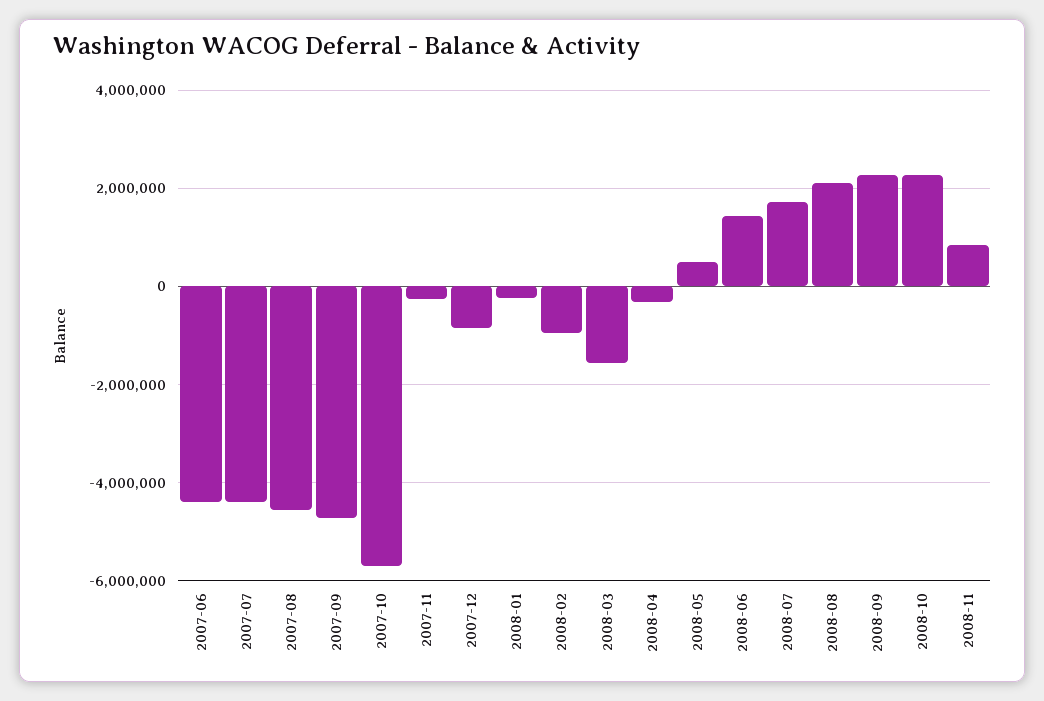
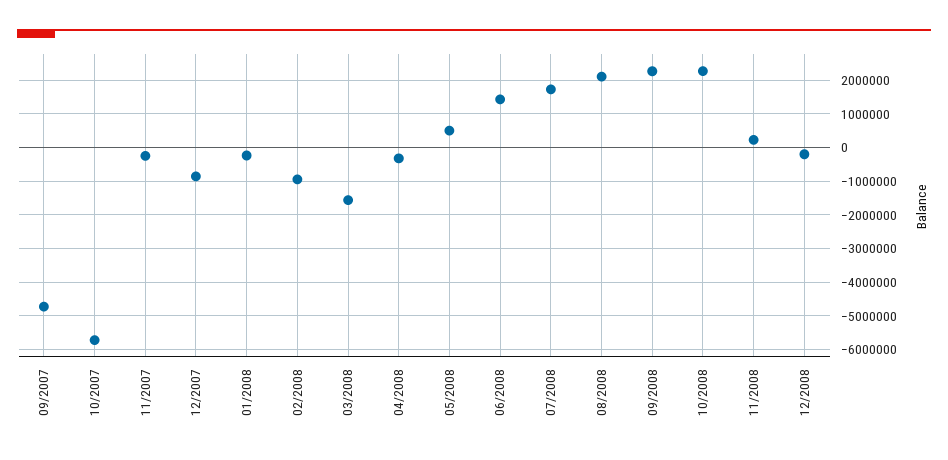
2007-06: -4400000 -> none
2007-07: -4400000 -> none
2007-08: -4600000 -> none
2008-11: 800000 -> 200000
12/2008: none -> -200000

